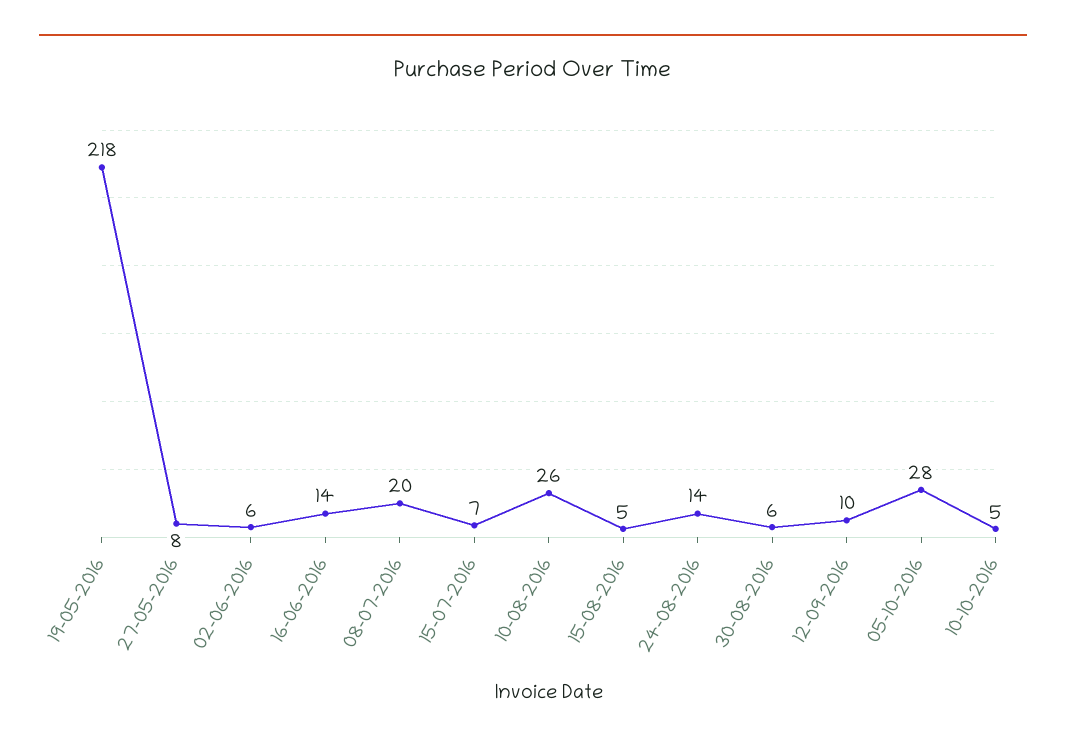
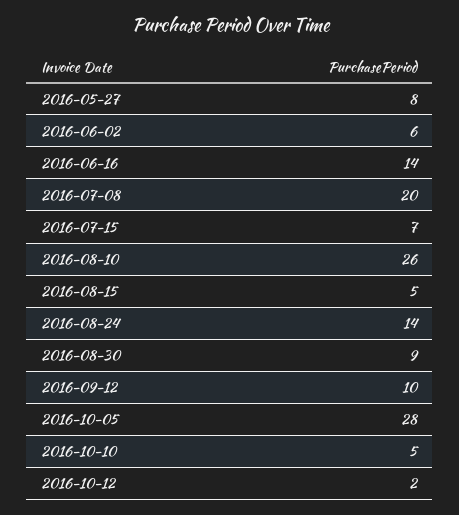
19-05-2016: 218 -> none
30-08-2016: 6 -> 9
2016-10-12: none -> 2

